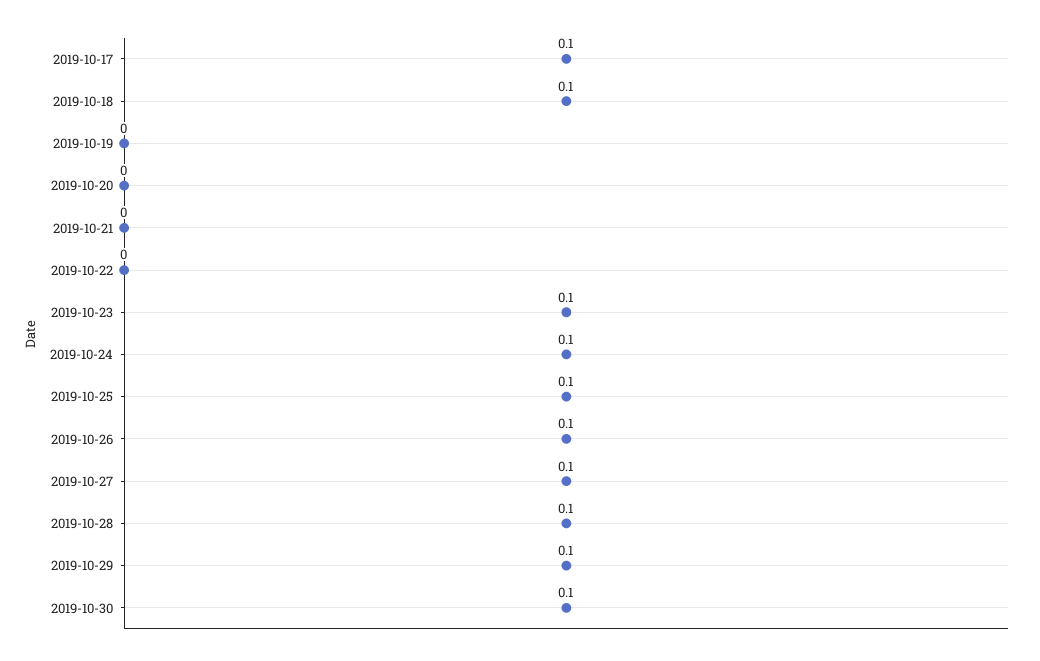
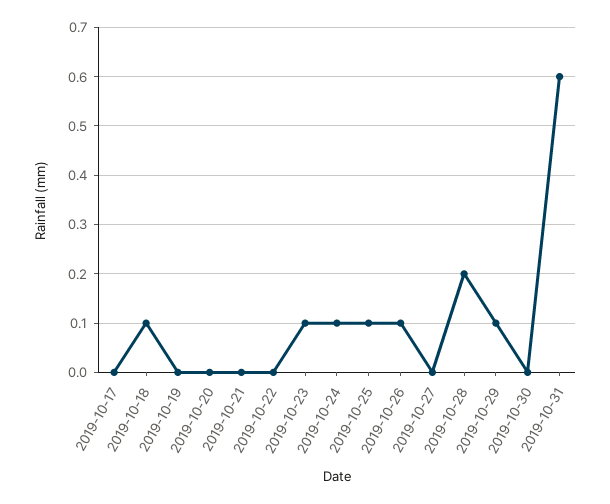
2019-10-17: 0.1 -> 0
2019-10-27: 0.1 -> 0
2019-10-28: 0.1 -> 0.2
2019-10-30: 0.1 -> 0
2019-10-31: none -> 0.6

